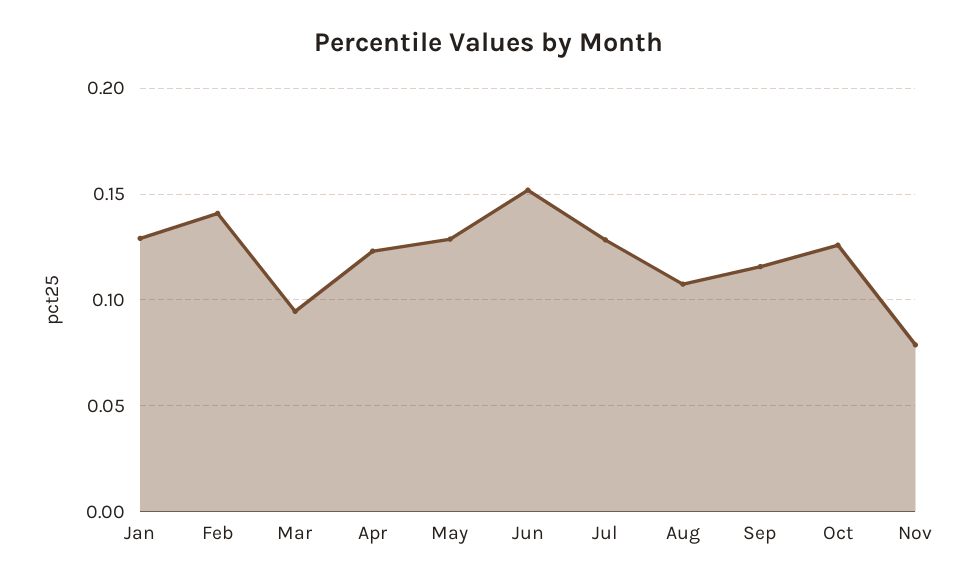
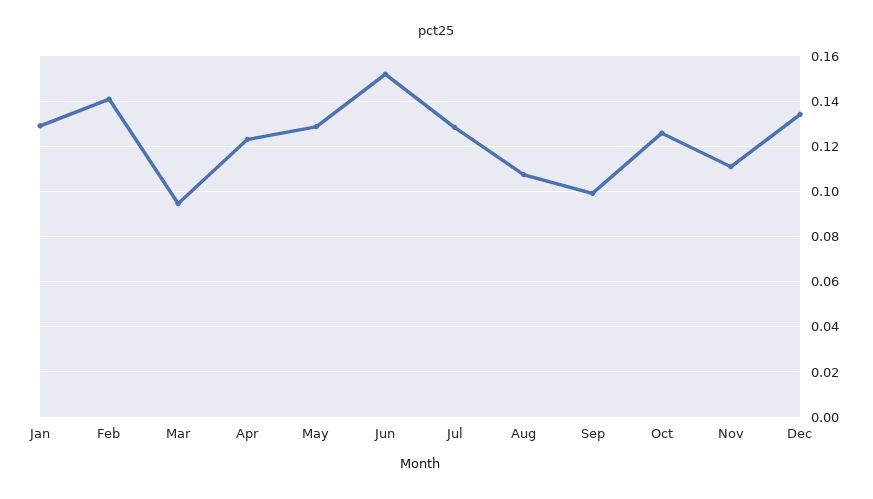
Sep: 0.115 -> 0.1
Nov: 0.08 -> 0.11
Dec: none -> 0.135

